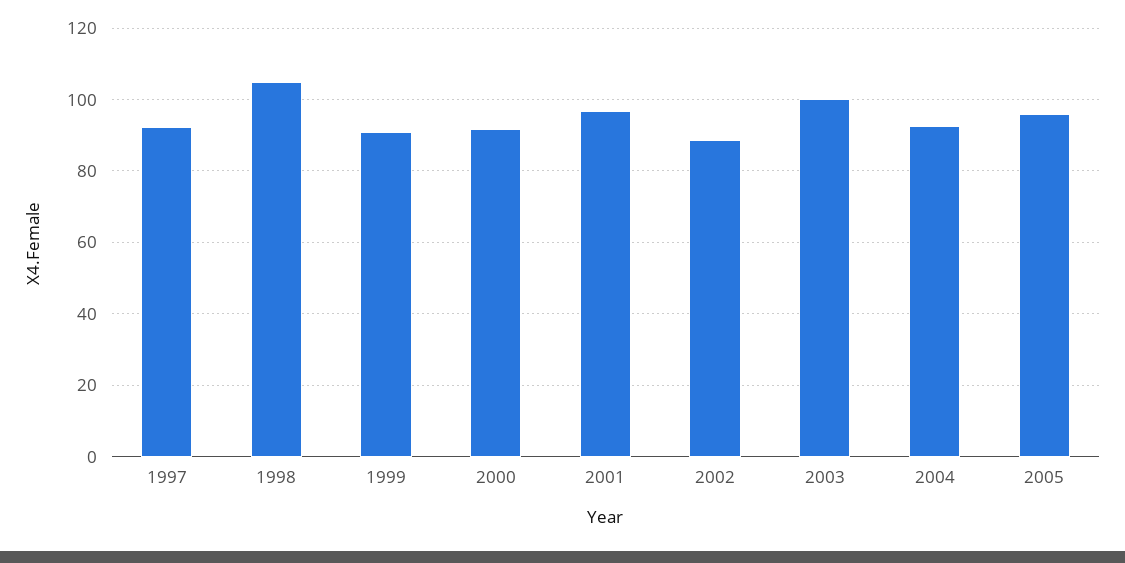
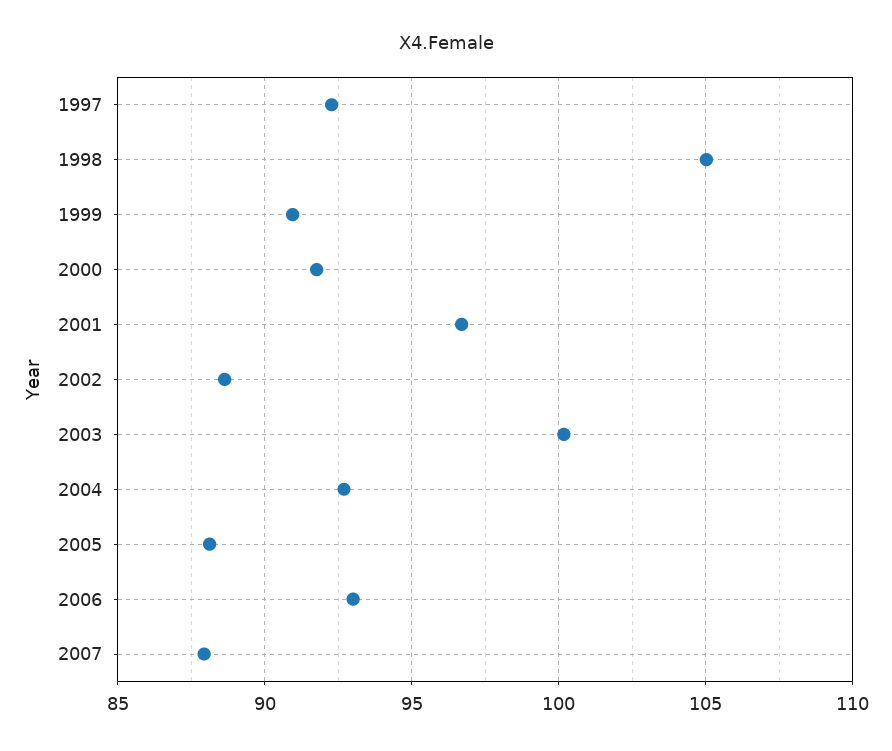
2005: 96 -> 88
2006: none -> 93
2007: none -> 88

